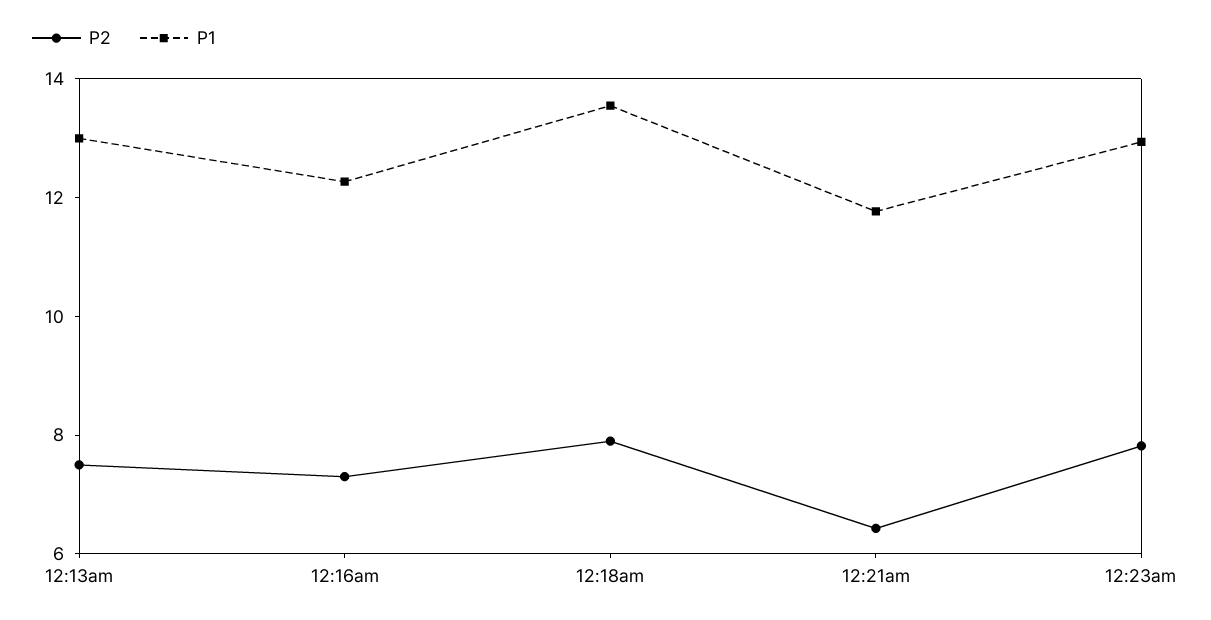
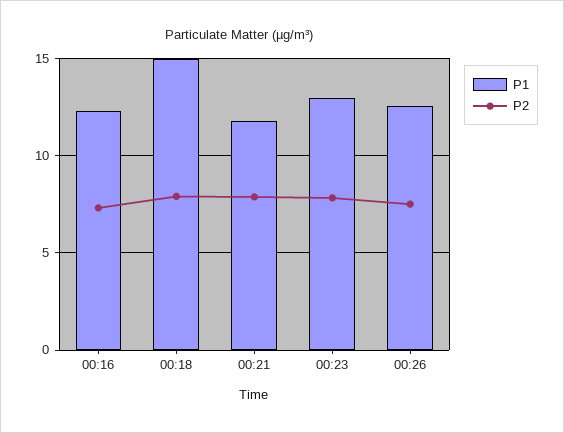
P2, 12:13am: 7.5 -> none
P1, 12:13am: 13 -> none
P1, 12:18am: 13.5 -> 15
P2, 12:21am: 6.5 -> 8
P1, 00:26: none -> 12.5
P2, 00:26: none -> 7.5

